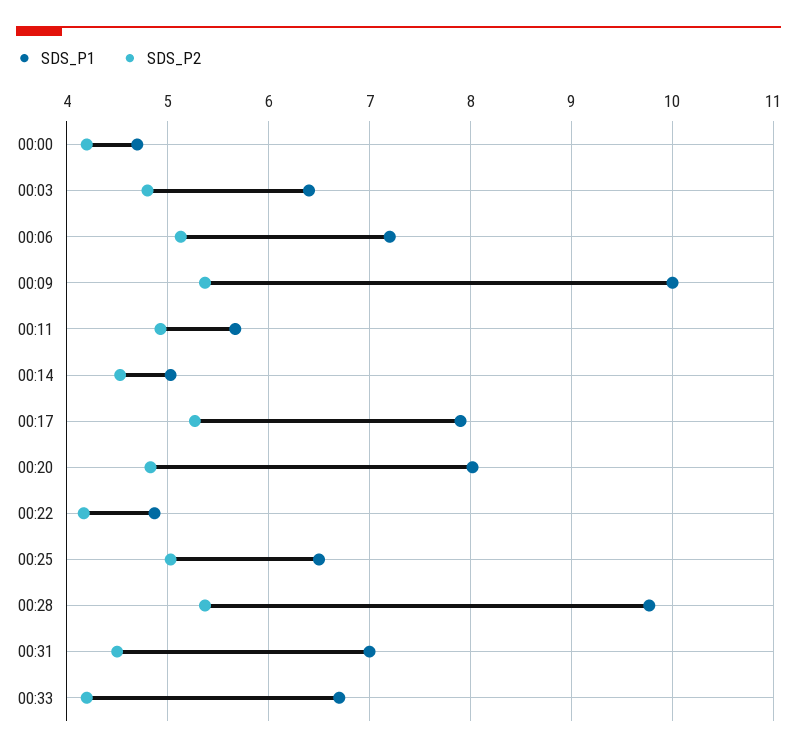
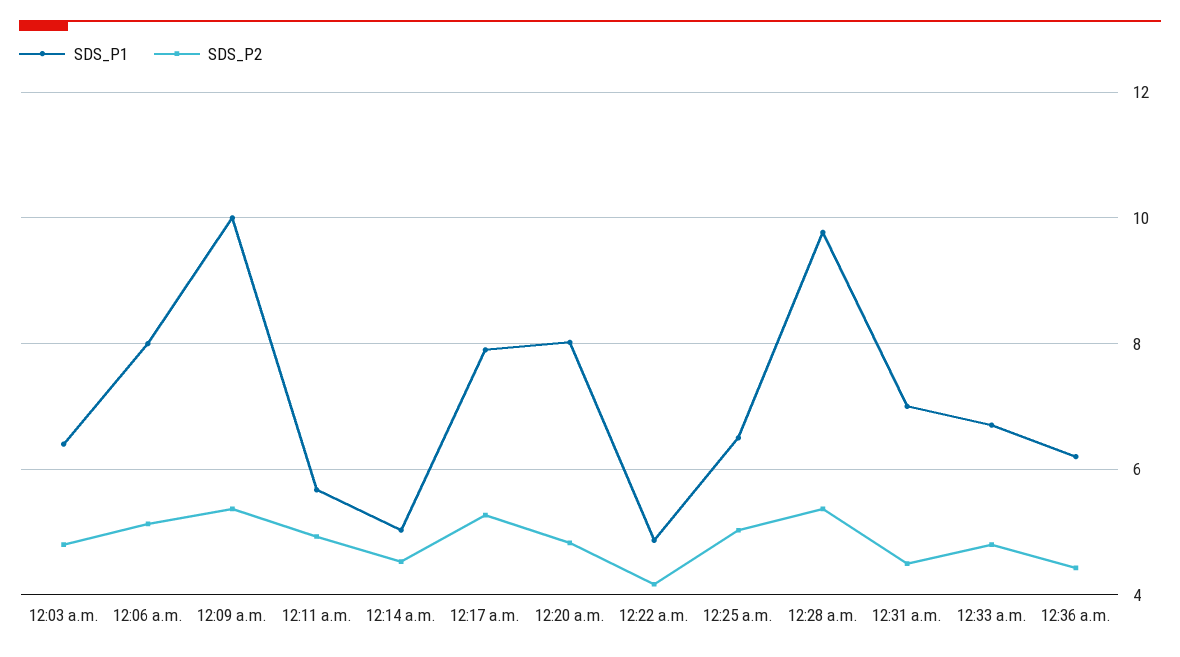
SDS_P1, 00:00: 4.7 -> none
SDS_P2, 00:00: 4.2 -> none
SDS_P1, 00:06: 7.2 -> 8
SDS_P2, 00:33: 4.2 -> 4.8
SDS_P1, 12:36 a.m.: none -> 6.2
SDS_P2, 12:36 a.m.: none -> 4.4

